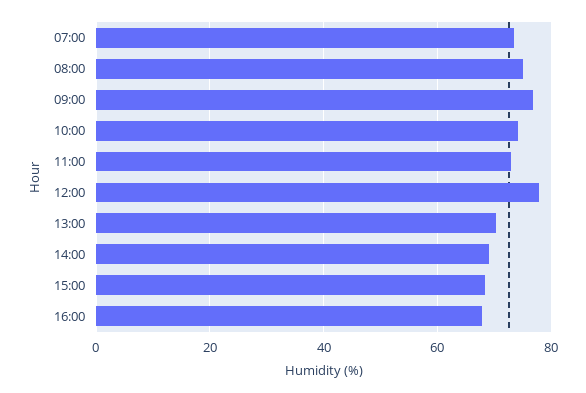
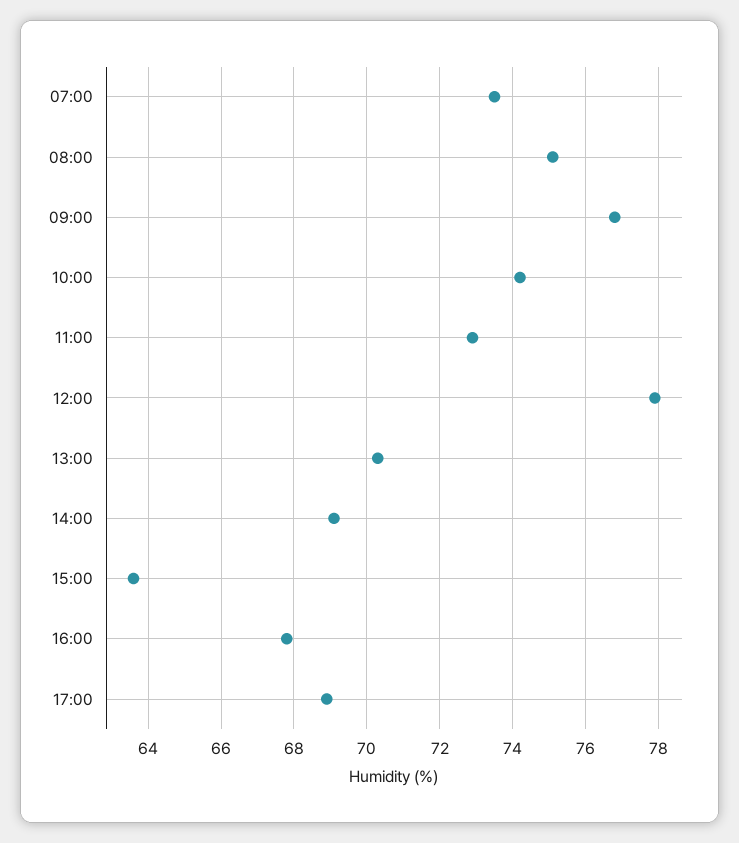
15:00: 68 -> 63.5
17:00: none -> 69

